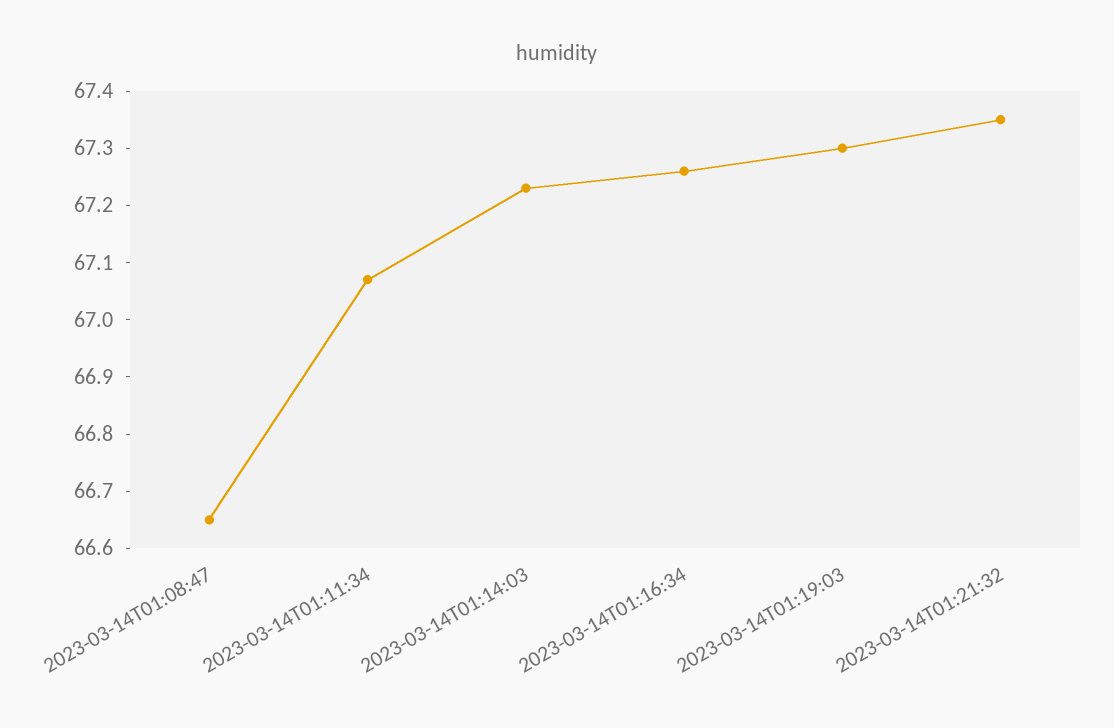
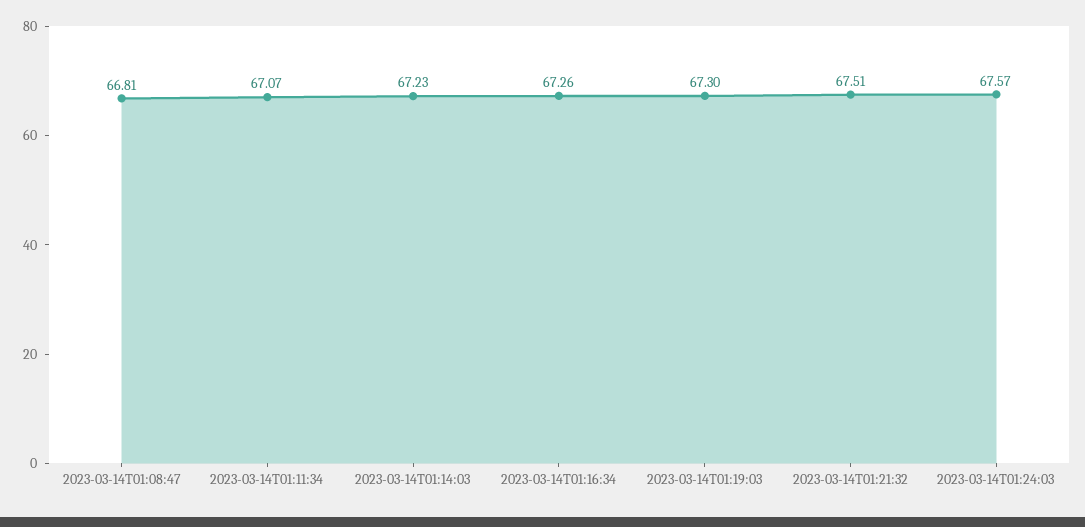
2023-03-14T01:08:47: 66.65 -> 66.81
2023-03-14T01:21:32: 67.35 -> 67.51
2023-03-14T01:24:03: none -> 67.57

